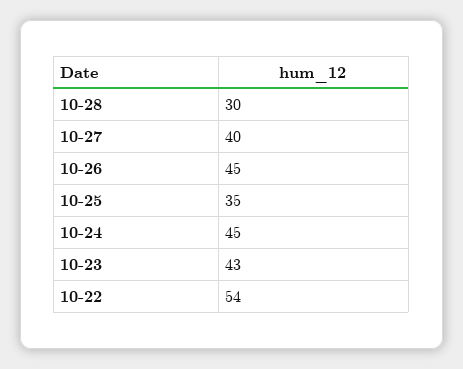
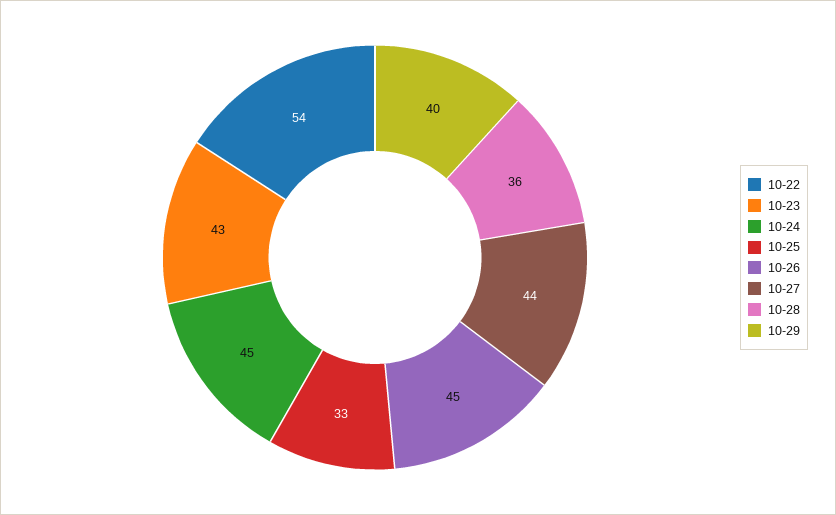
10-28: 30 -> 36
10-27: 40 -> 44
10-25: 35 -> 33
10-29: none -> 40

